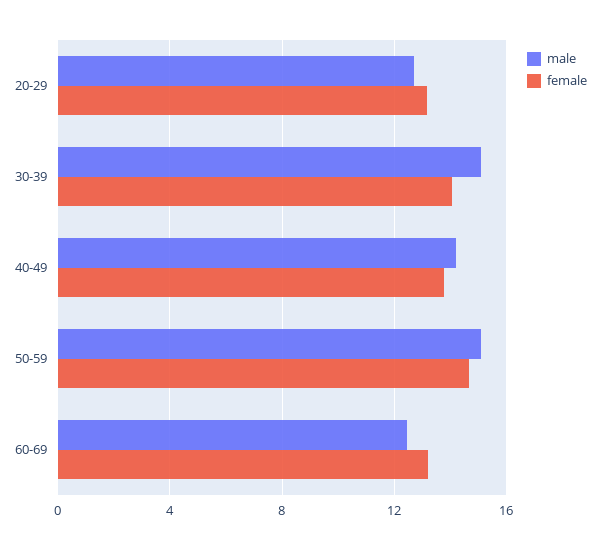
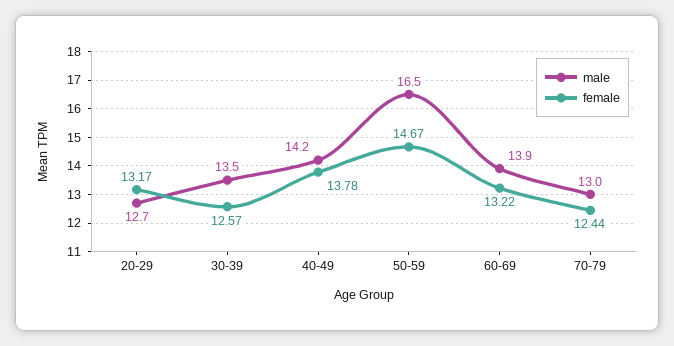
male, 30-39: 15 -> 13.5
female, 30-39: 14 -> 12.57
male, 50-59: 15 -> 16.5
male, 60-69: 12.5 -> 13.9
male, 70-79: none -> 13
female, 70-79: none -> 12.44

